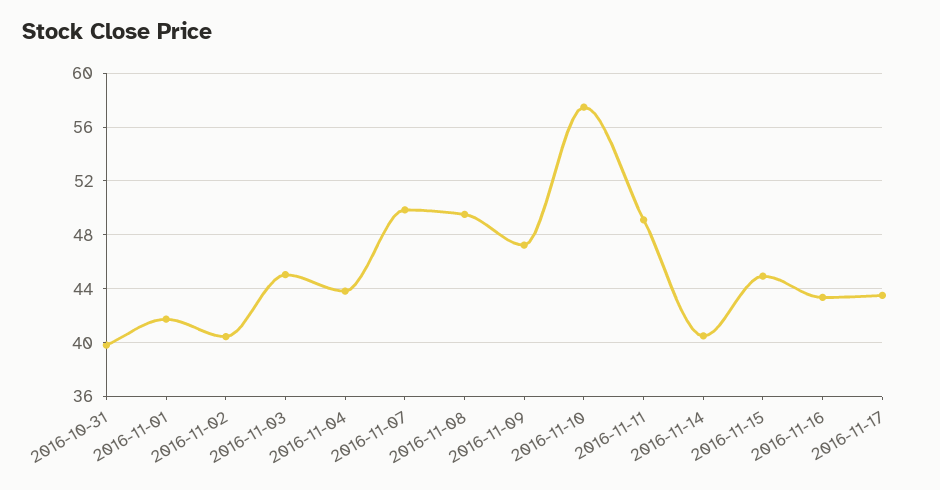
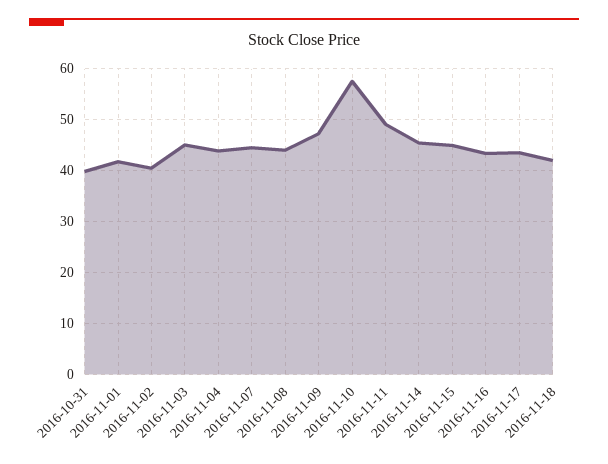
2016-11-07: 50 -> 44
2016-11-08: 49.5 -> 44
2016-11-14: 40.5 -> 46
2016-11-18: none -> 42

